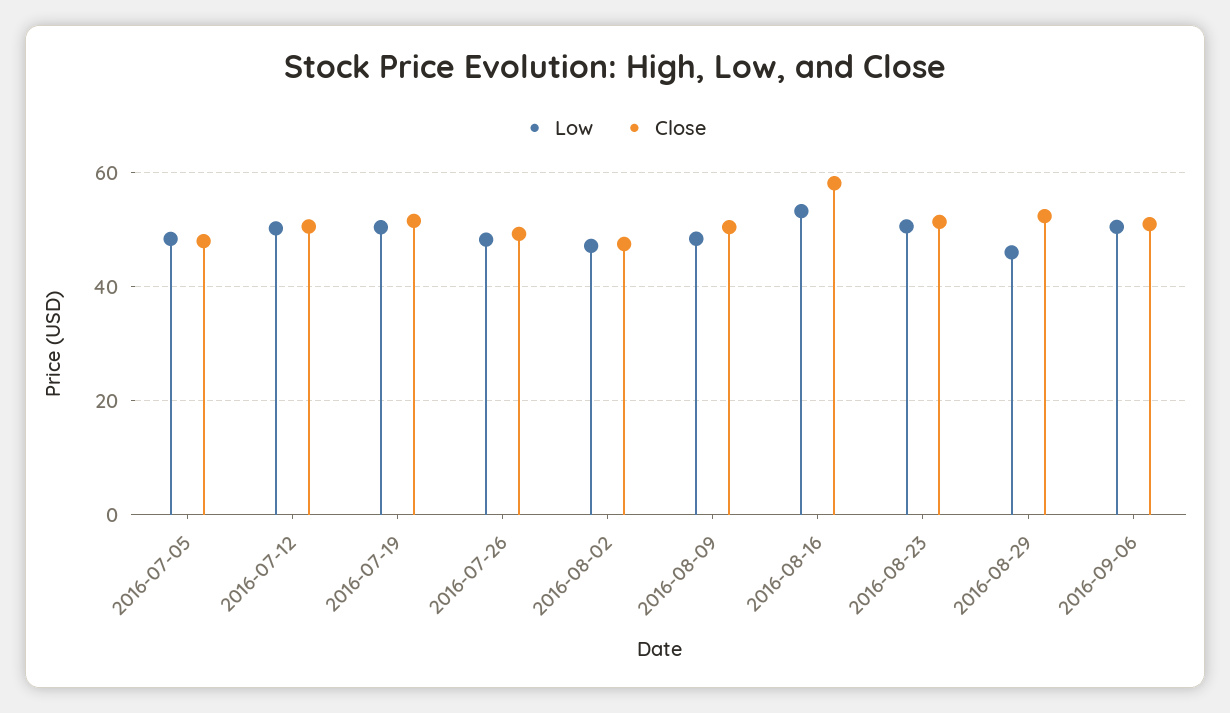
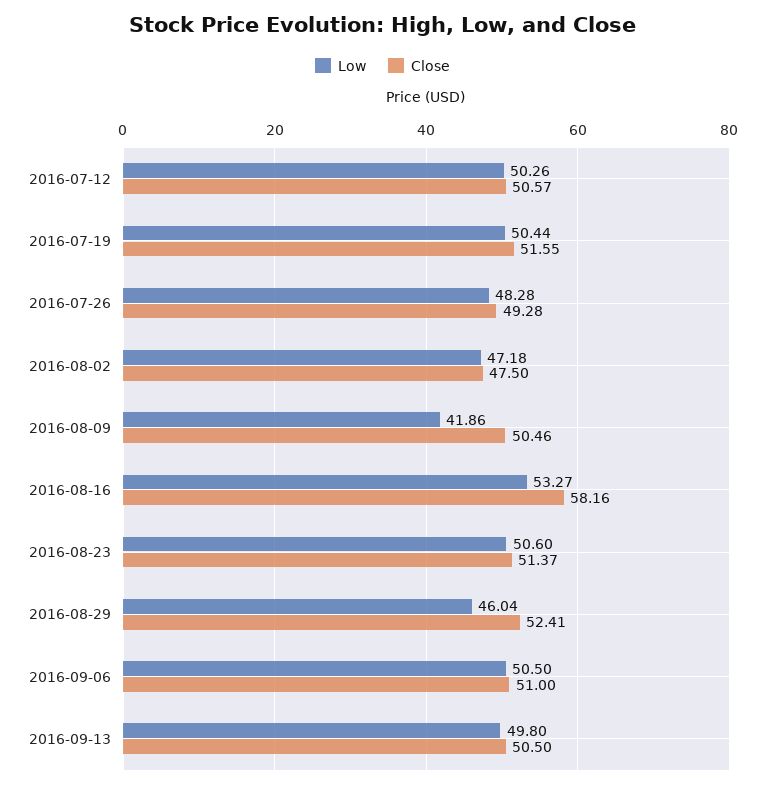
Low, 2016-07-05: 48 -> none
Close, 2016-07-05: 48 -> none
Low, 2016-08-09: 48 -> 41.86
Low, 2016-09-13: none -> 49.8
Close, 2016-09-13: none -> 50.5

